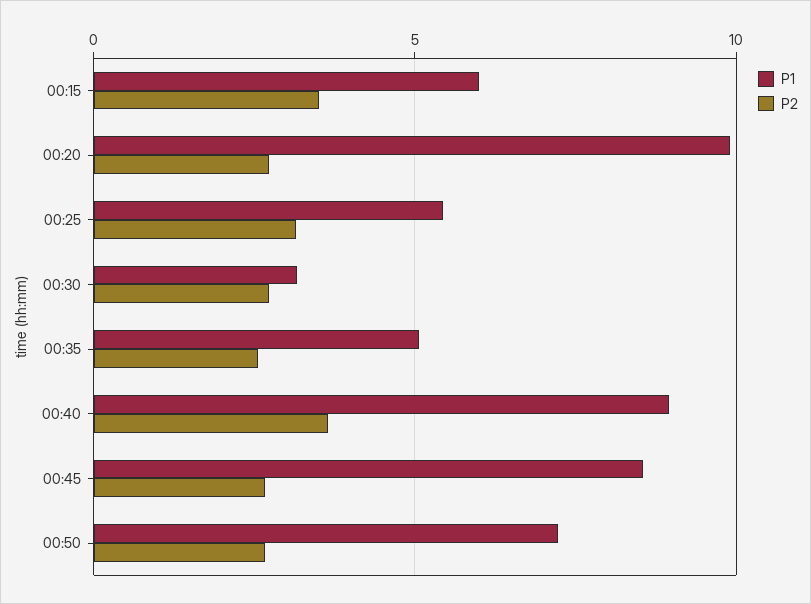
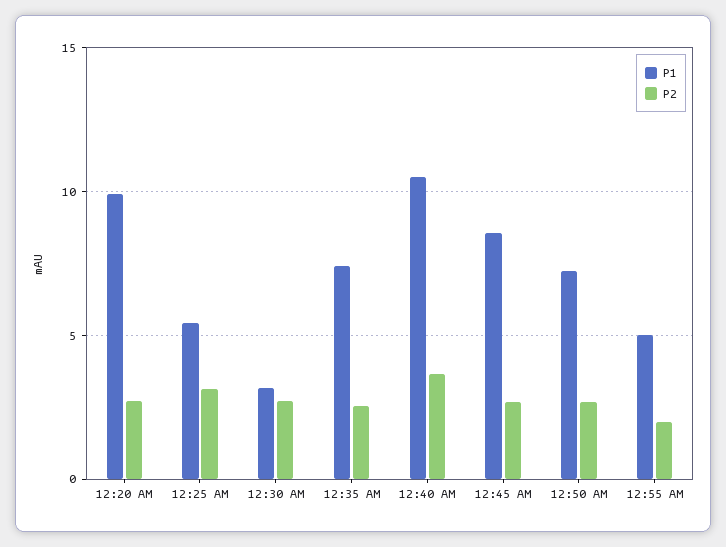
P1, 00:15: 6 -> none
P2, 00:15: 3.5 -> none
P1, 00:35: 5 -> 7.5
P1, 00:40: 9 -> 10.5
P1, 12:55 AM: none -> 5
P2, 12:55 AM: none -> 2

